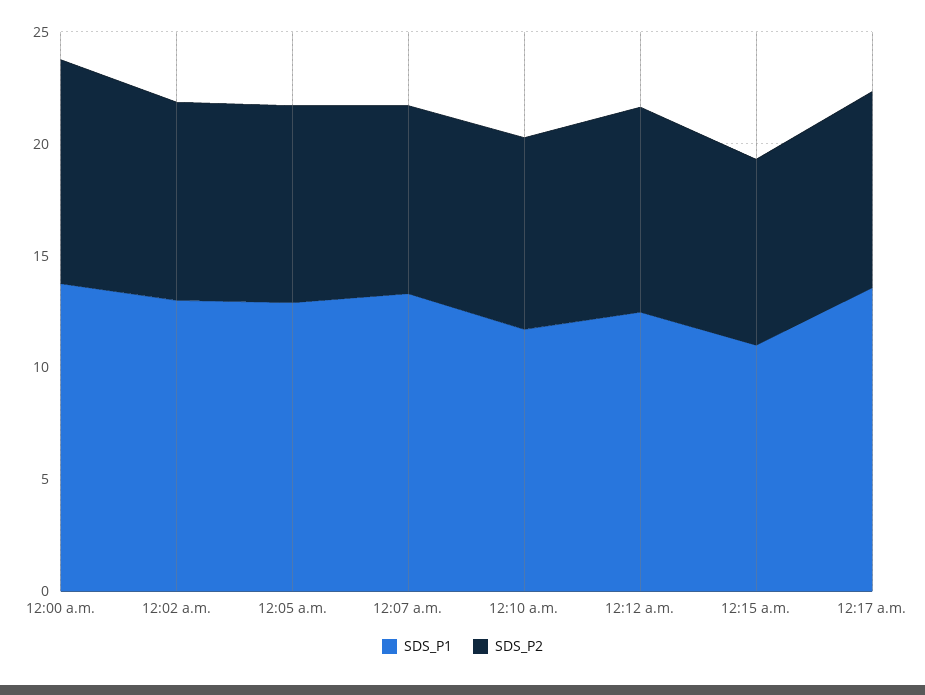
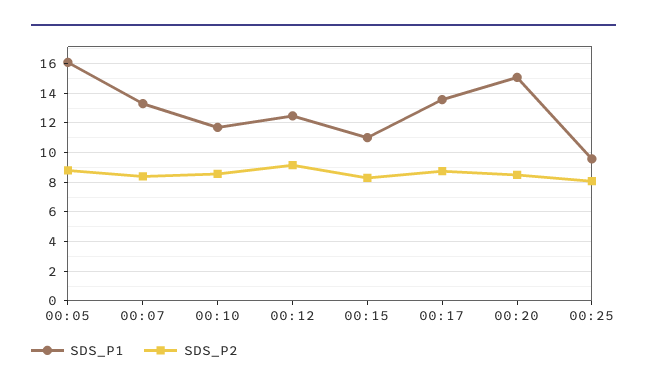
SDS_P1, 12:00 a.m.: 14 -> none
SDS_P2, 12:00 a.m.: 10 -> none
SDS_P1, 12:02 a.m.: 13 -> none
SDS_P2, 12:02 a.m.: 9 -> none
SDS_P1, 12:05 a.m.: 13 -> 16
SDS_P1, 00:20: none -> 15
SDS_P2, 00:20: none -> 8.5
SDS_P1, 00:25: none -> 9.5
SDS_P2, 00:25: none -> 8

